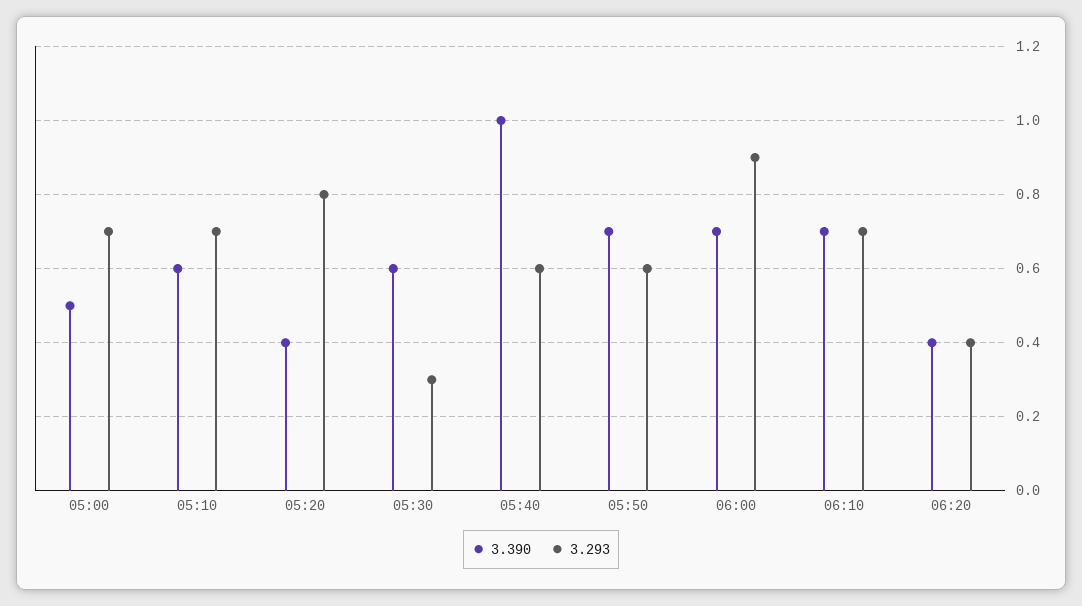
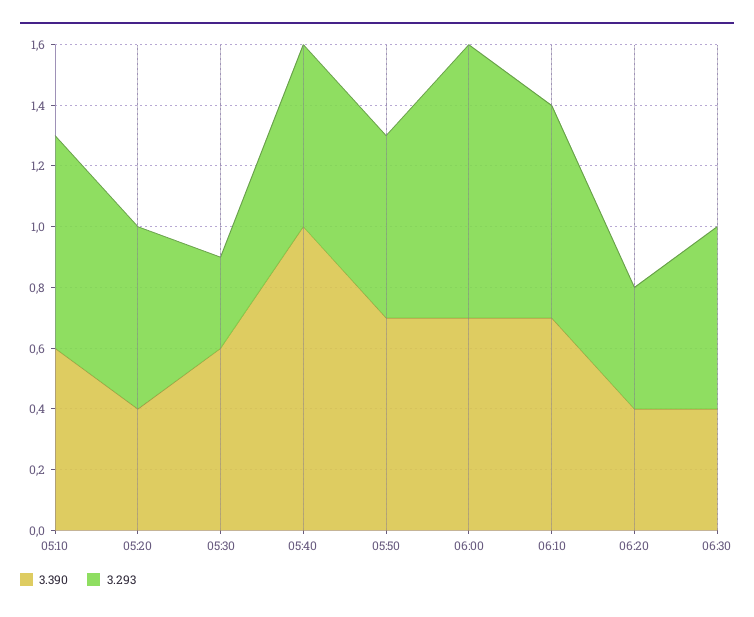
3.390, 05:00: 0.5 -> none
3.293, 05:00: 0.7 -> none
3.293, 05:20: 0.8 -> 0.6
3.390, 06:30: none -> 0.4
3.293, 06:30: none -> 0.6

